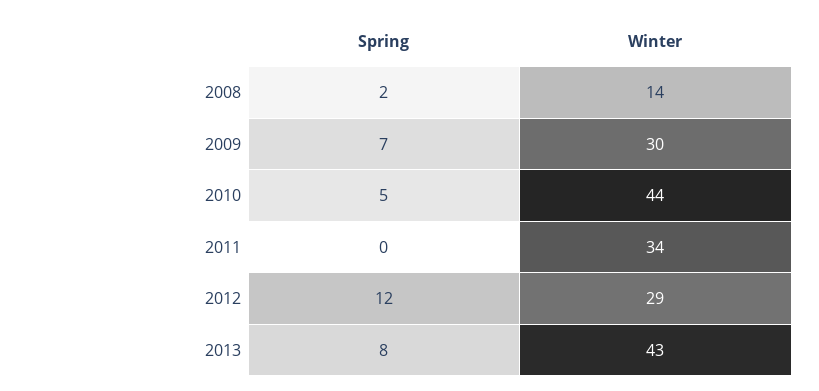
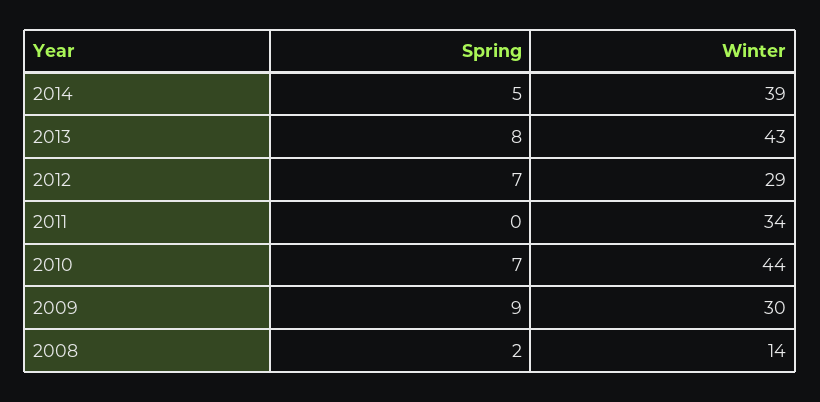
Spring, 2009: 7 -> 9
Spring, 2010: 5 -> 7
Spring, 2012: 12 -> 7
Spring, 2014: none -> 5
Winter, 2014: none -> 39

